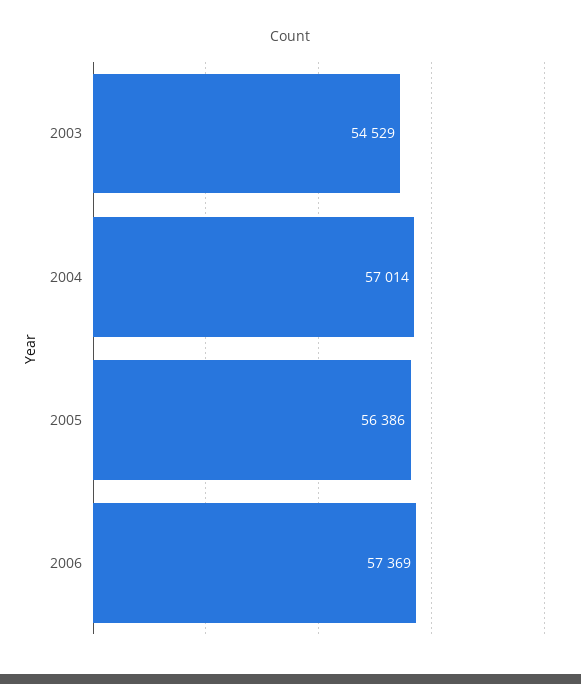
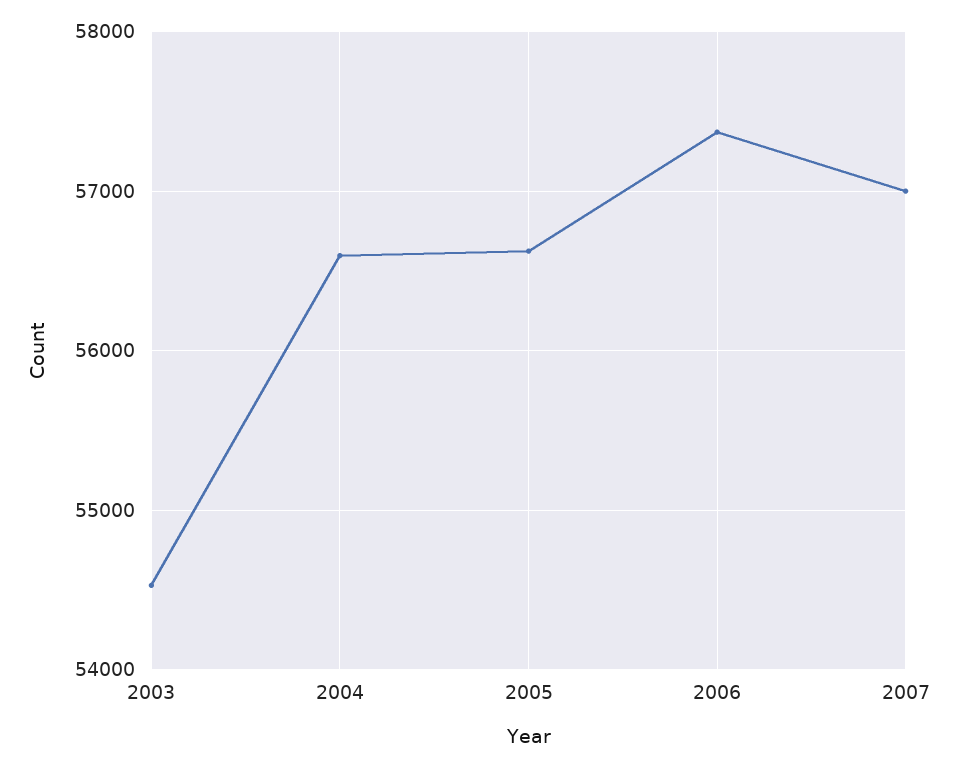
2004: 57014 -> 56600
2005: 56386 -> 56600
2007: none -> 57000

